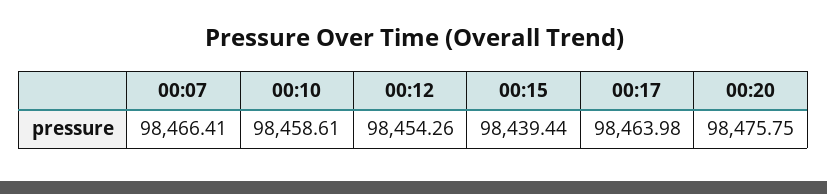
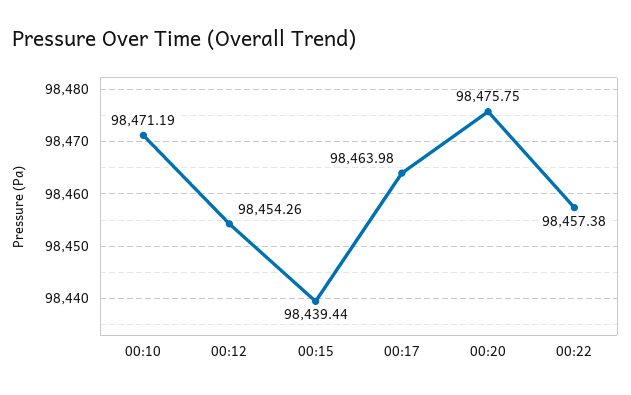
00:07: 98466.41 -> none
00:10: 98458.61 -> 98471.19
00:22: none -> 98457.38

